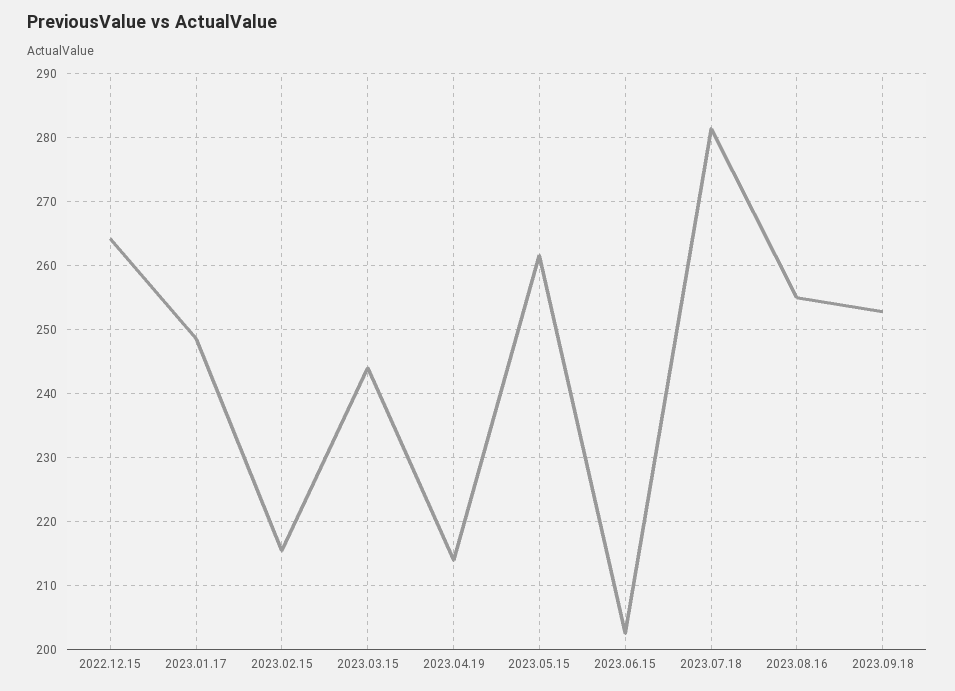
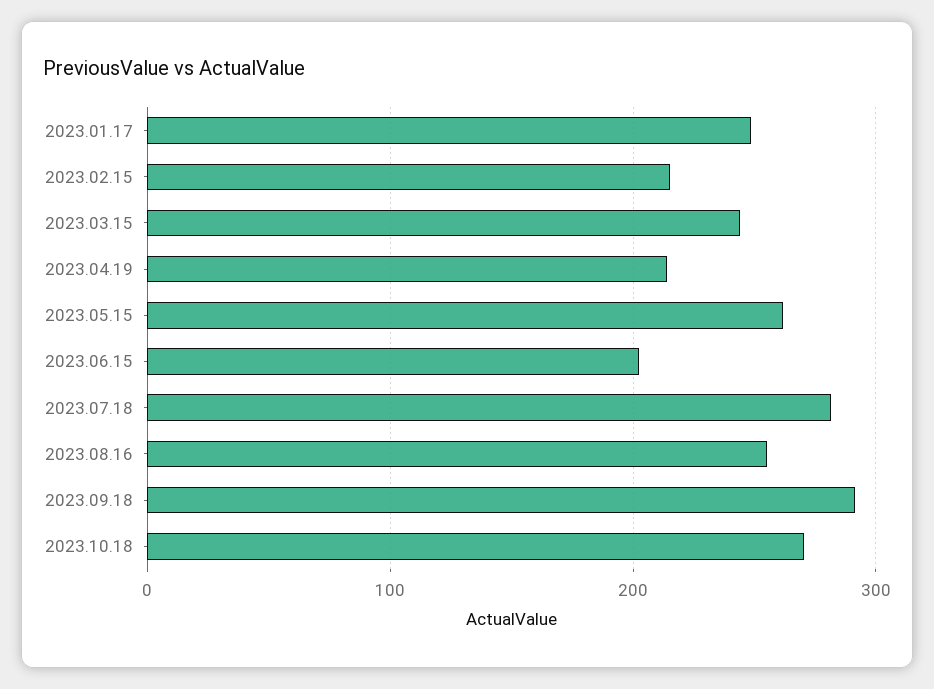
2022.12.15: 264 -> none
2023.09.18: 253 -> 290
2023.10.18: none -> 270

